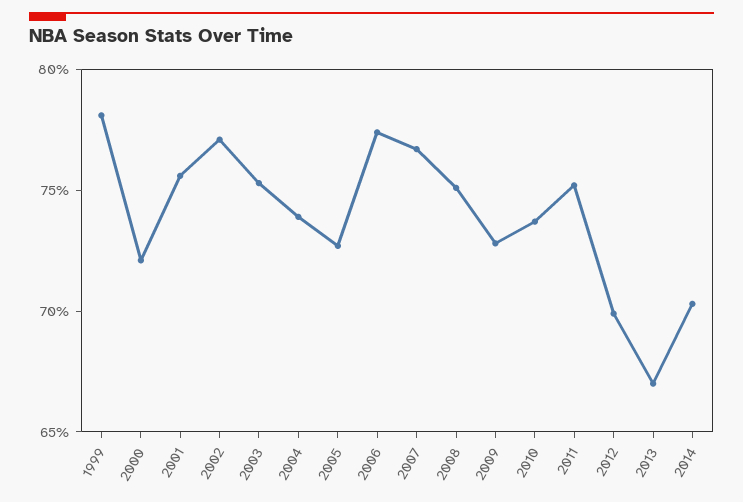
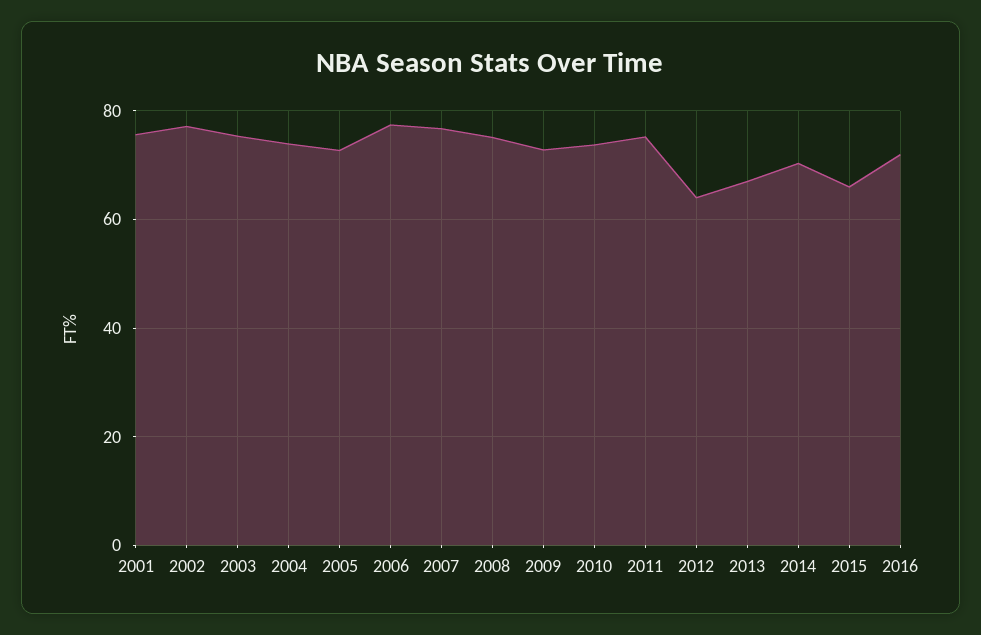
1999: 78 -> none
2000: 72 -> none
2012: 70 -> 64
2015: none -> 66
2016: none -> 72

